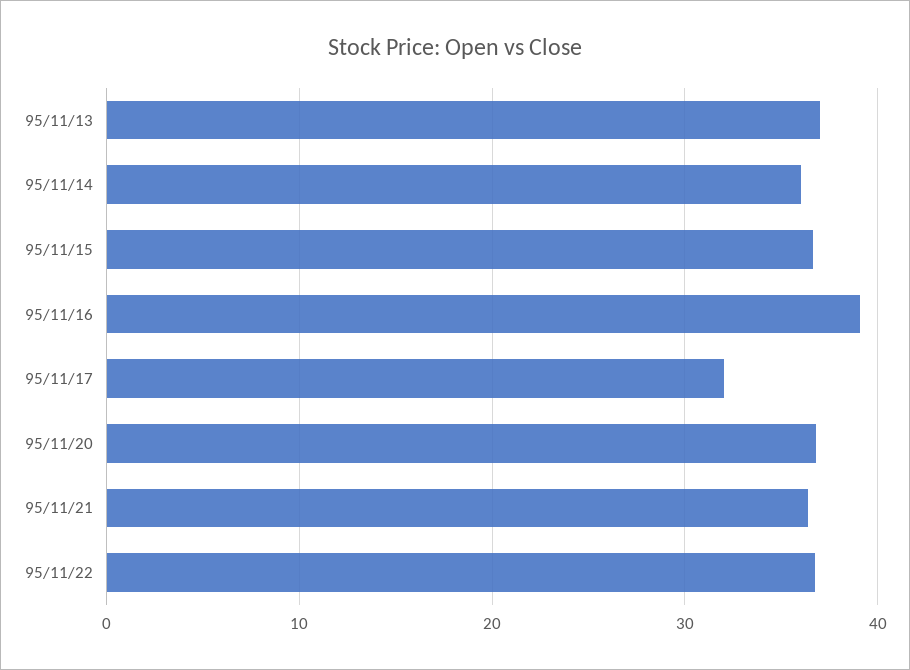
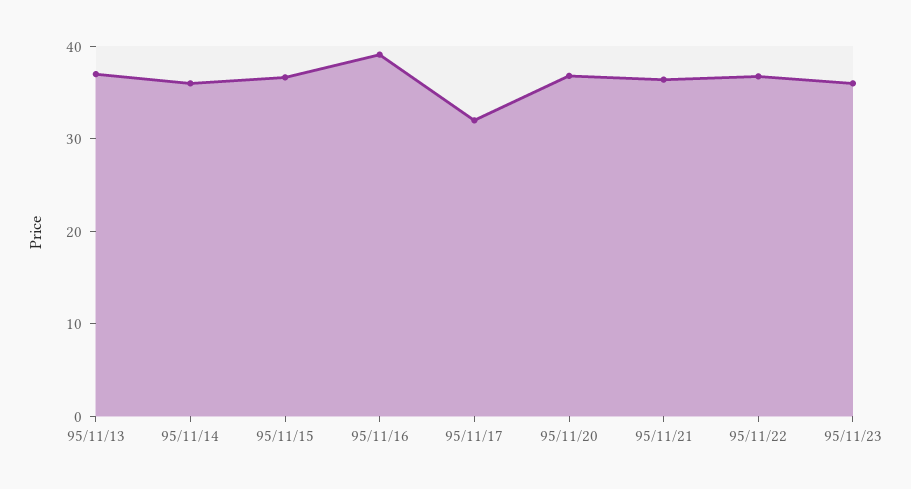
95/11/23: none -> 36

